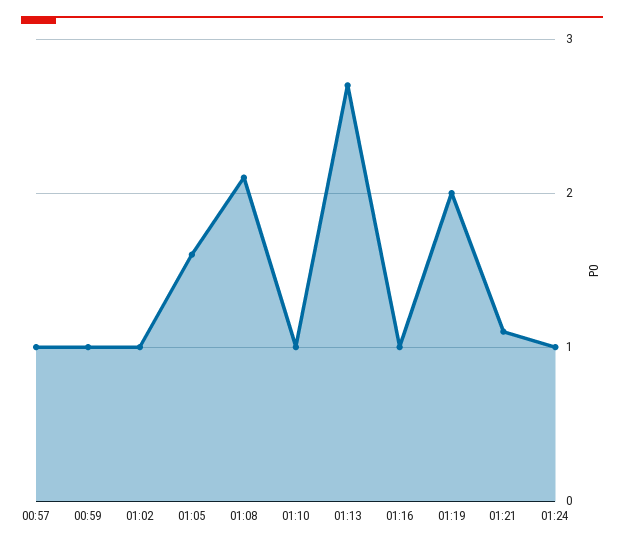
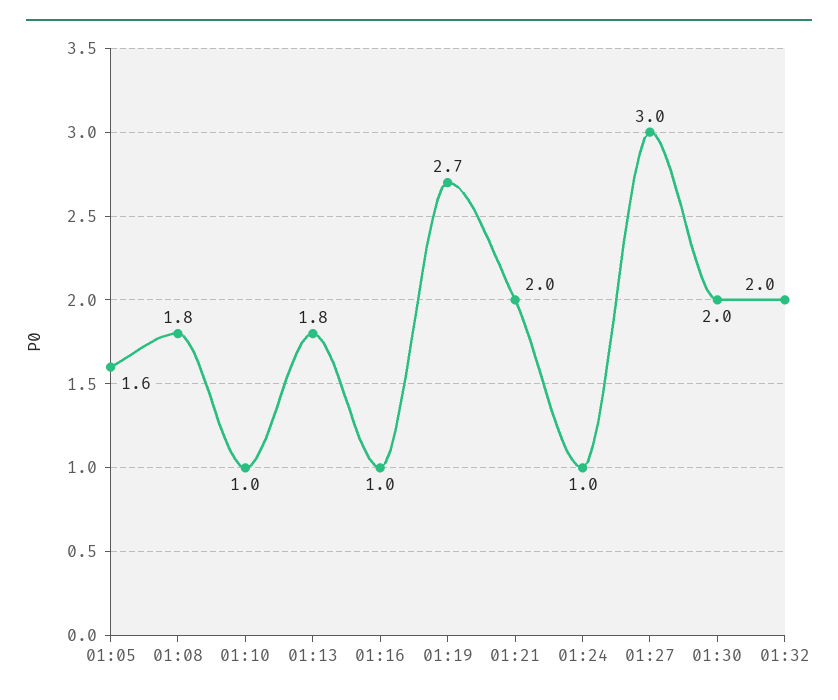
00:57: 1 -> none
00:59: 1 -> none
01:02: 1 -> none
01:08: 2.1 -> 1.8
01:13: 2.7 -> 1.8
01:19: 2 -> 2.7
01:21: 1.1 -> 2
01:27: none -> 3
01:30: none -> 2
01:32: none -> 2

